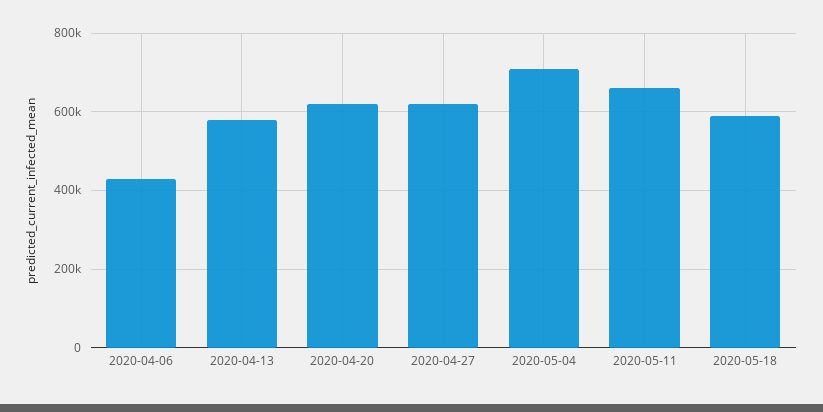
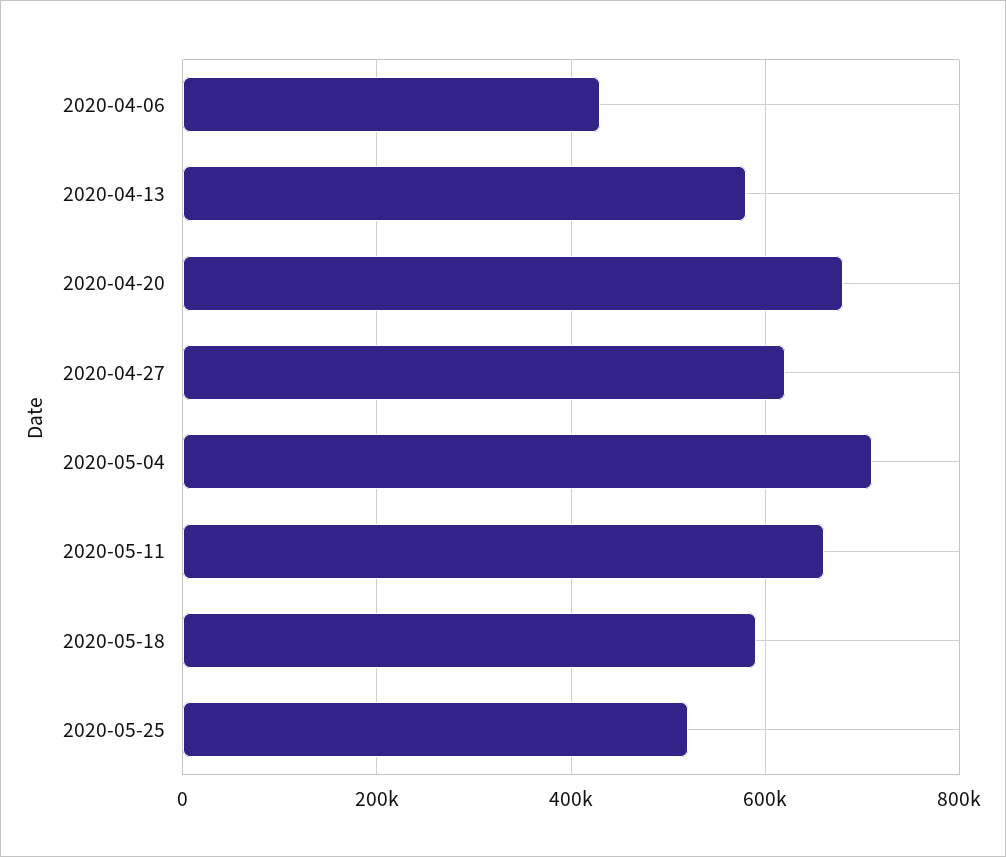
2020-04-20: 620000 -> 680000
2020-05-25: none -> 520000

